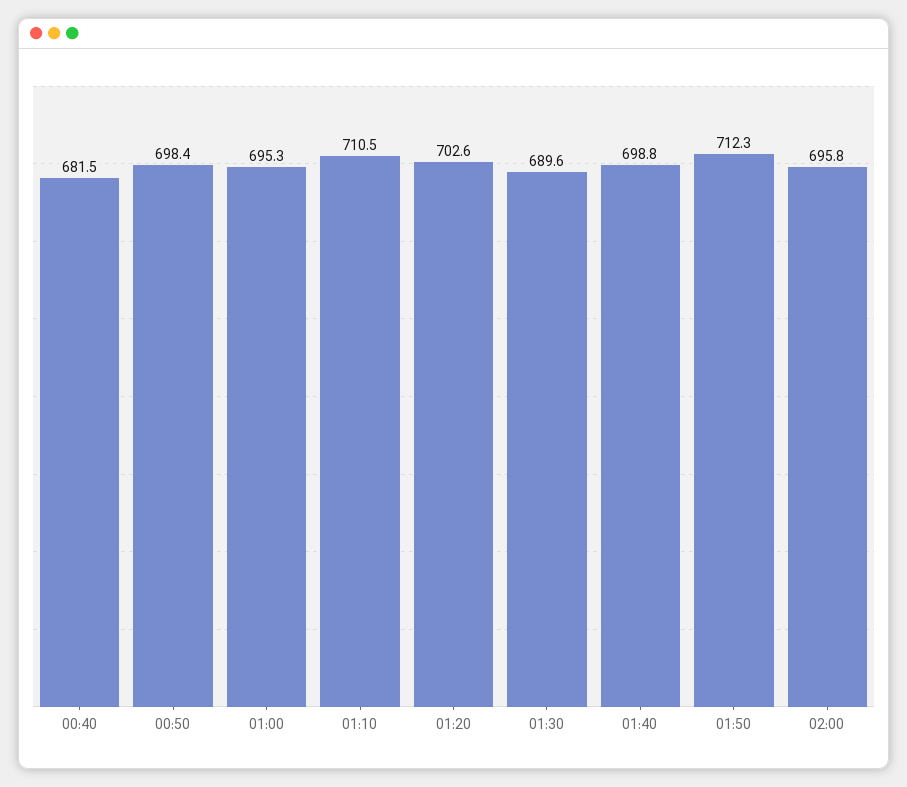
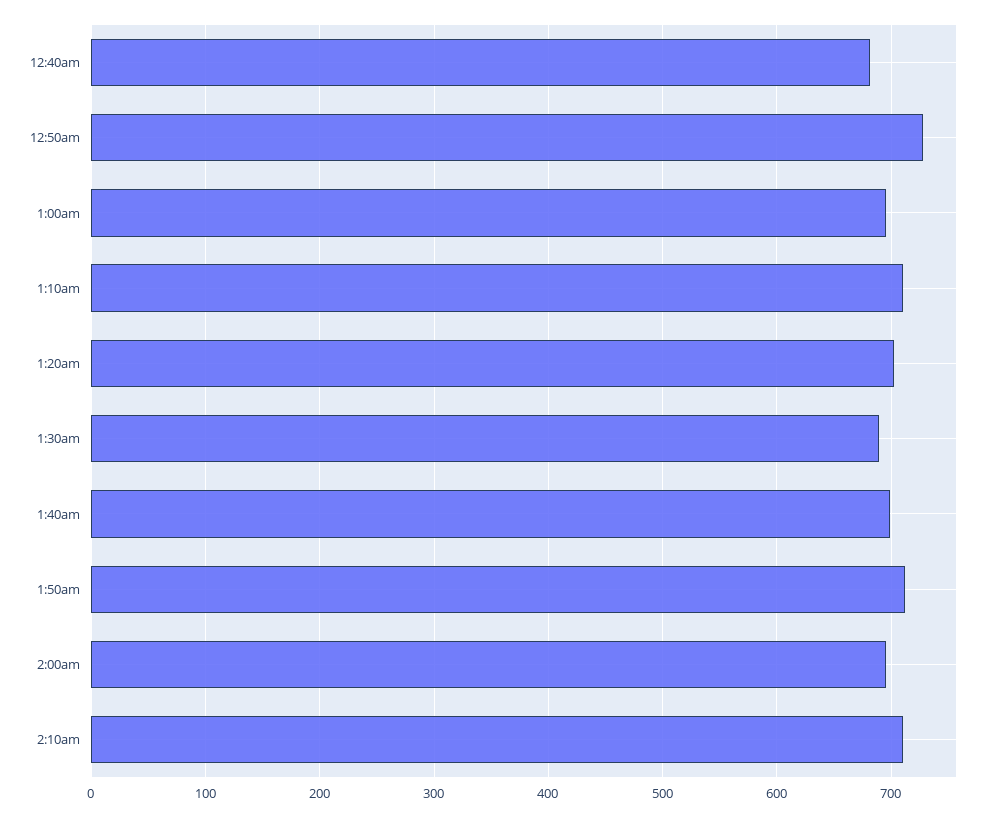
00:50: 698.4 -> 730
2:10am: none -> 710

